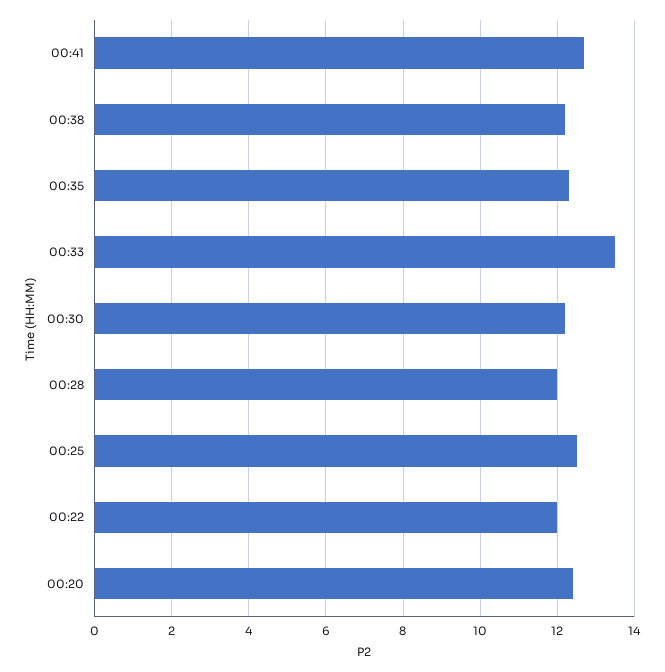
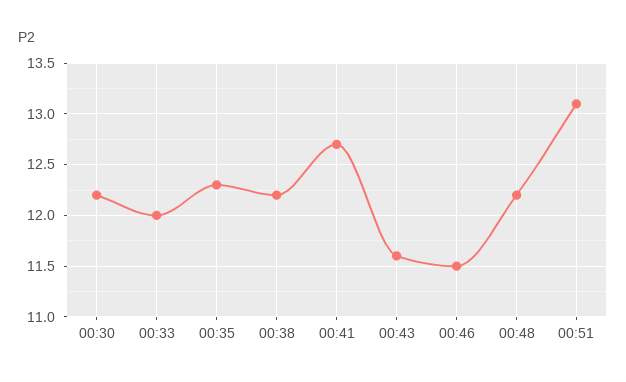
00:33: 13.5 -> 12
00:28: 12 -> none
00:25: 12.5 -> none
00:22: 12 -> none
00:20: 12.5 -> none
00:43: none -> 11.6
00:46: none -> 11.5
00:48: none -> 12.2
00:51: none -> 13.1

